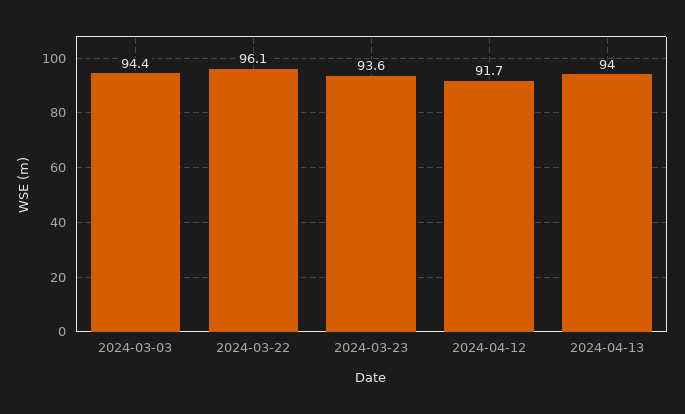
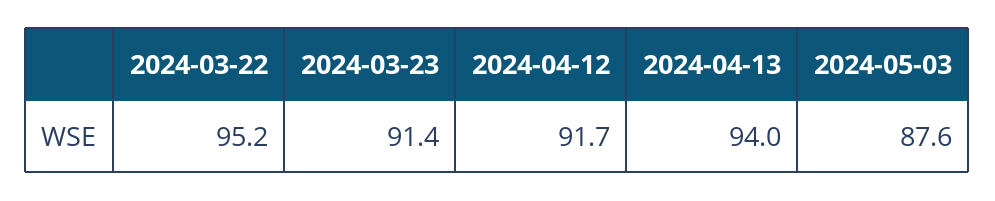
2024-03-03: 94.4 -> none
2024-03-22: 96.1 -> 95.2
2024-03-23: 93.6 -> 91.4
2024-05-03: none -> 87.6

